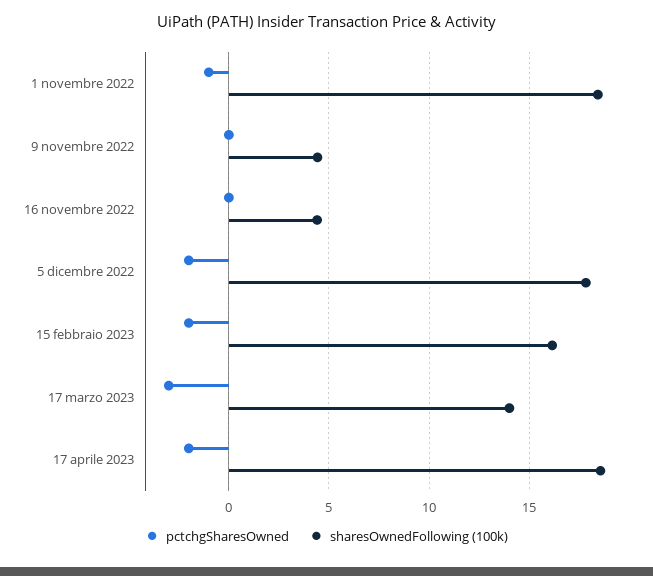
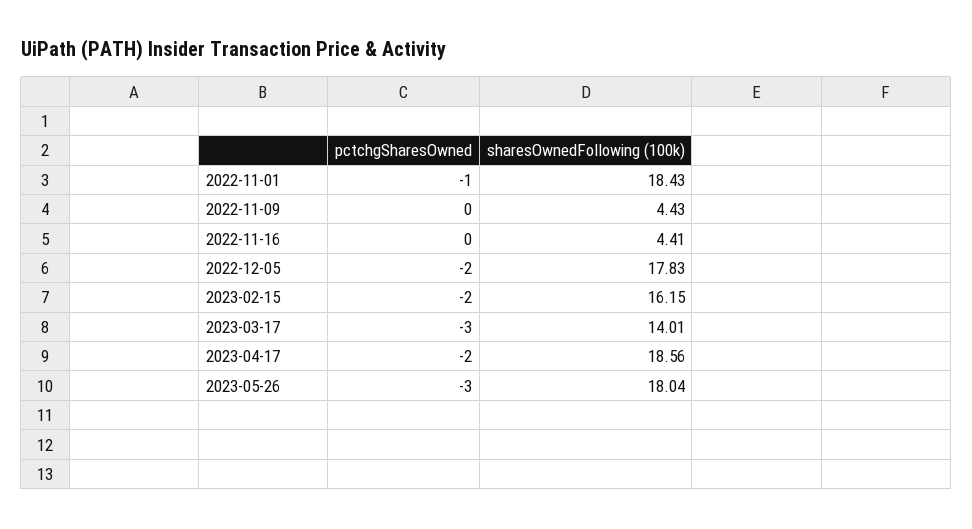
pctchgSharesOwned, 2023-05-26: none -> -3
sharesOwnedFollowing (100k), 2023-05-26: none -> 18.04

